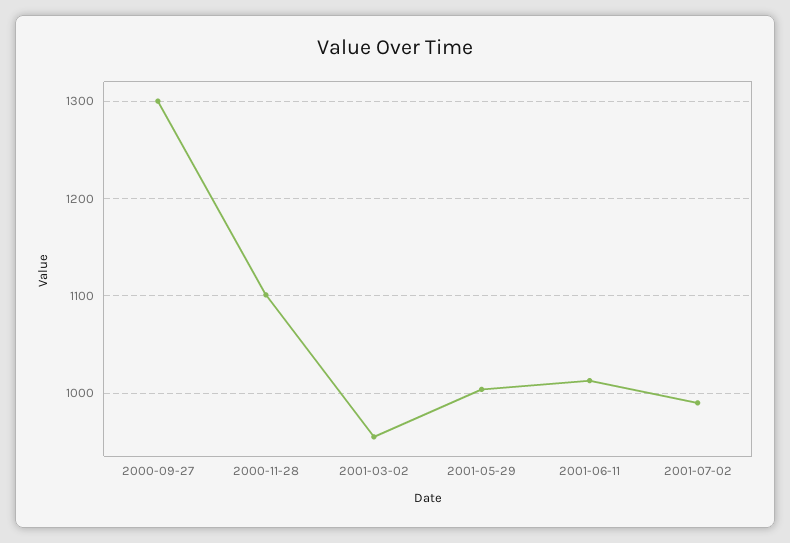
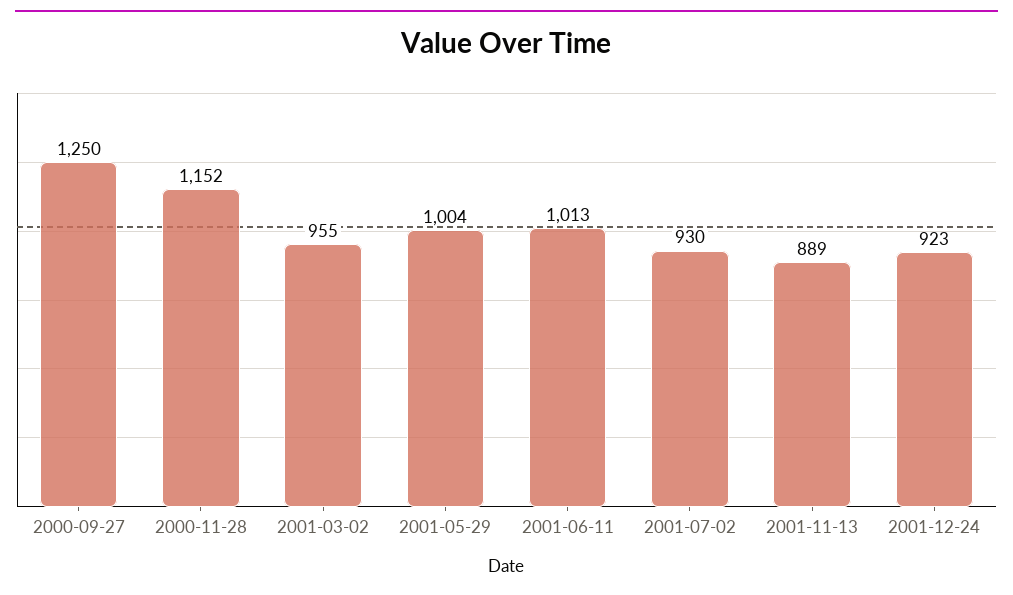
2000-09-27: 1300 -> 1250
2000-11-28: 1100 -> 1152
2001-07-02: 990 -> 930
2001-11-13: none -> 889
2001-12-24: none -> 923

